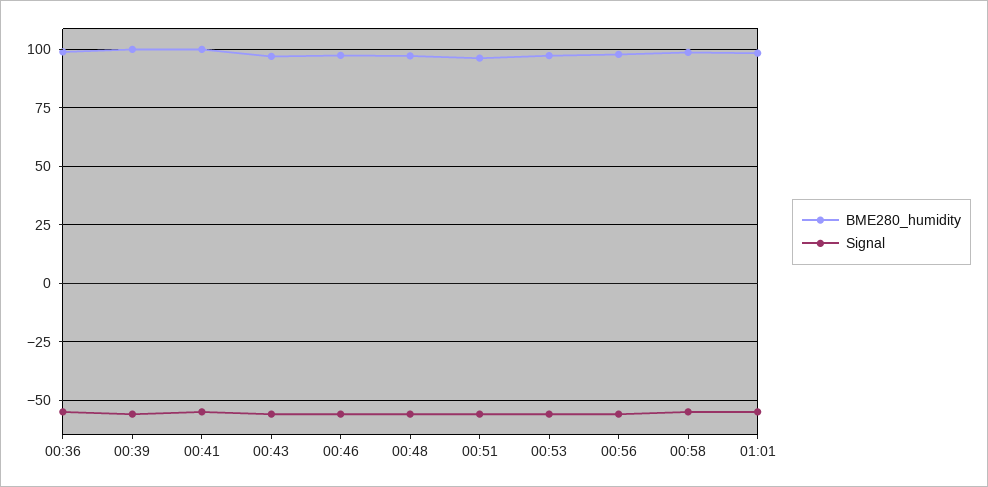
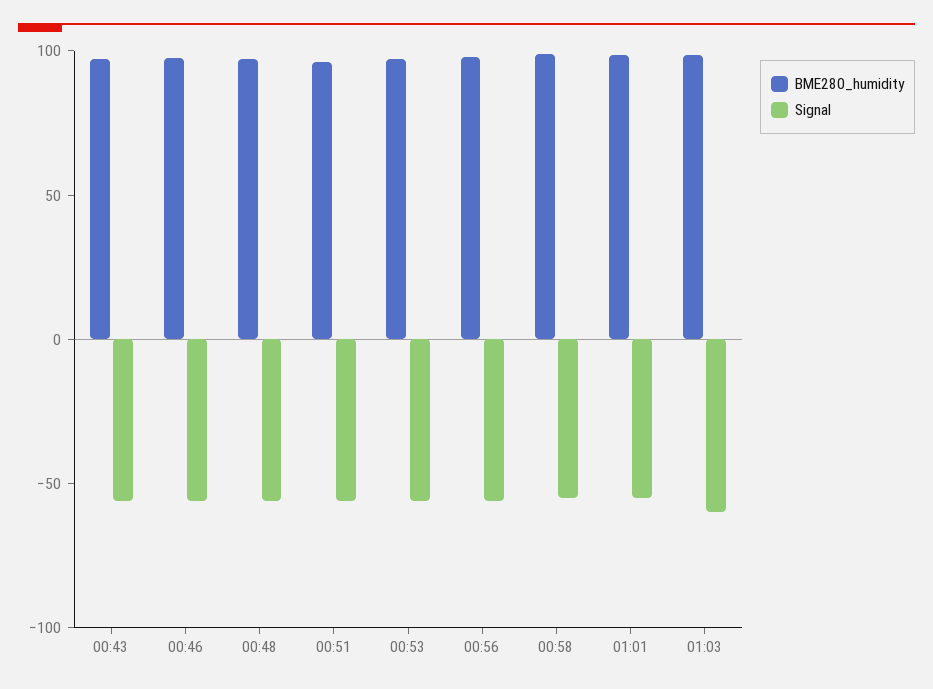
BME280_humidity, 00:36: 100 -> none
Signal, 00:36: -55 -> none
BME280_humidity, 00:39: 100 -> none
Signal, 00:39: -55 -> none
BME280_humidity, 00:41: 100 -> none
Signal, 00:41: -55 -> none
BME280_humidity, 01:03: none -> 100
Signal, 01:03: none -> -60

